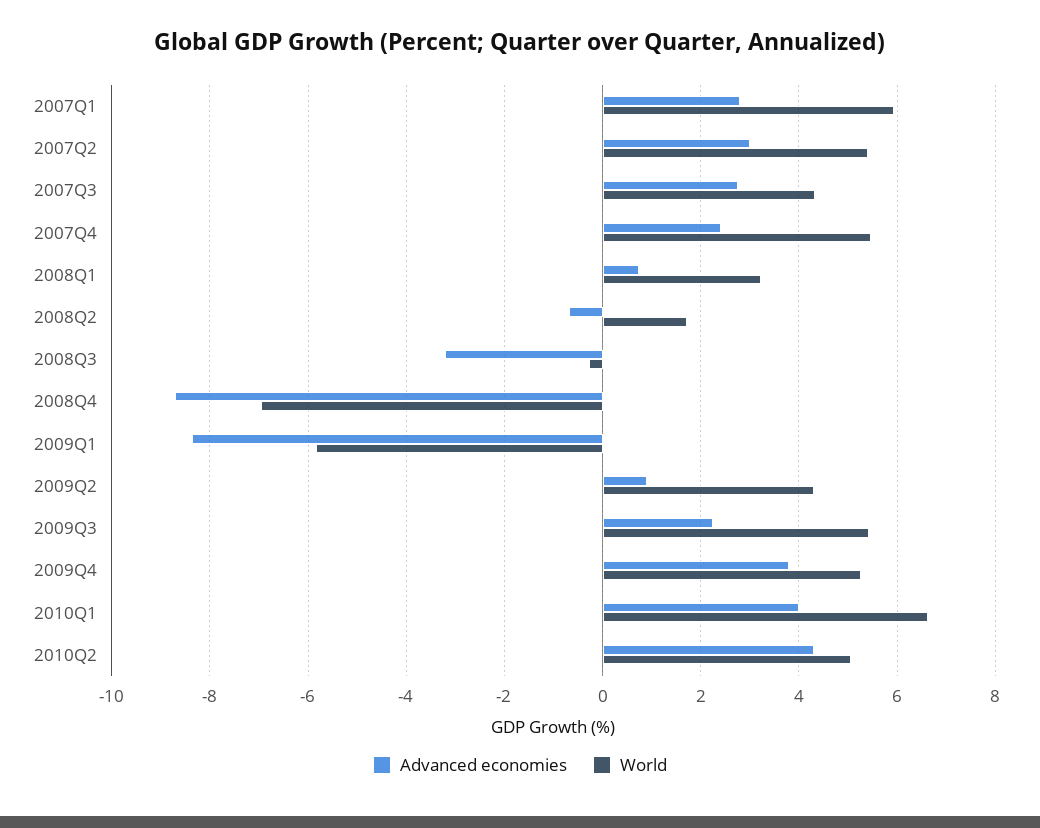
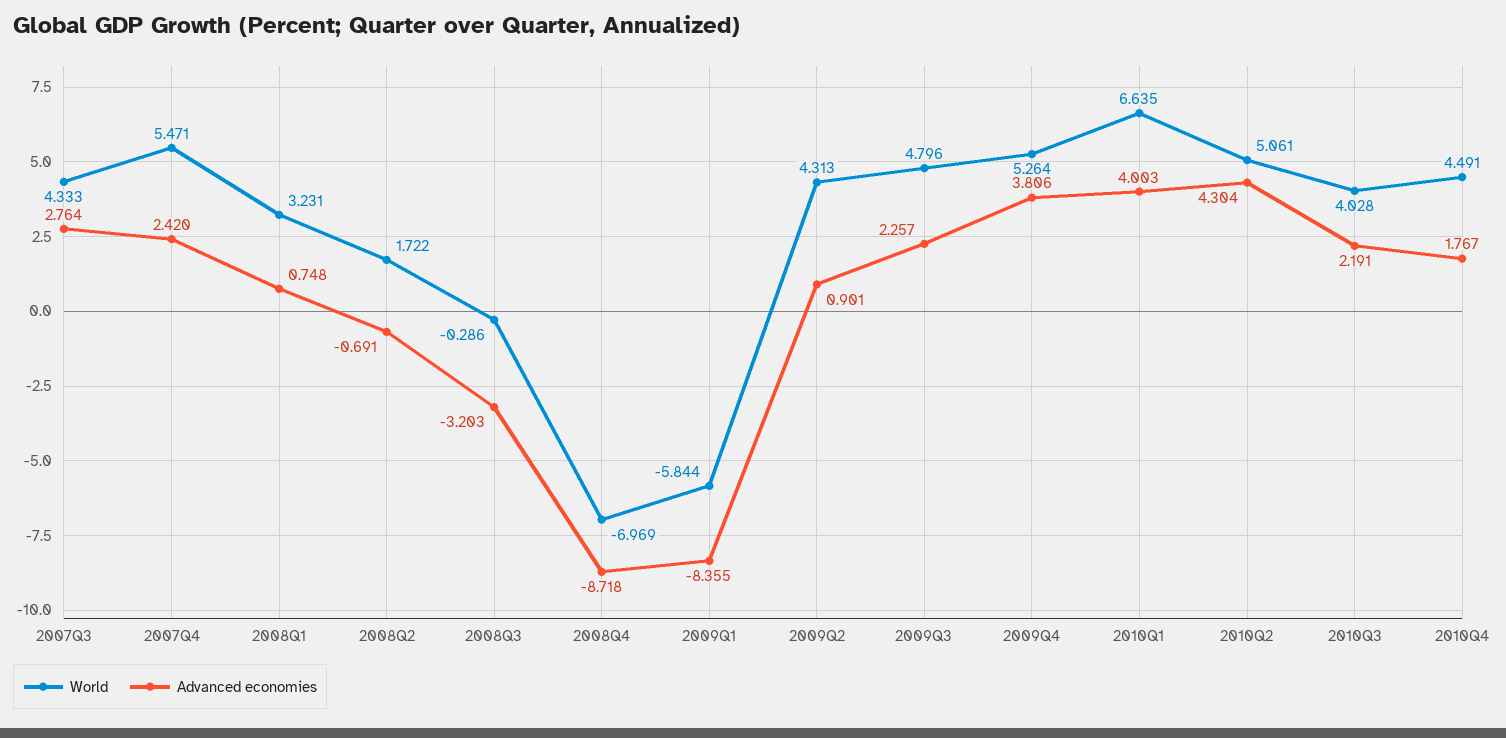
Advanced economies, 2007Q1: 2.8 -> none
World, 2007Q1: 6 -> none
Advanced economies, 2007Q2: 3 -> none
World, 2007Q2: 5.4 -> none
World, 2009Q3: 5.4 -> 4.796
World, 2010Q3: none -> 4.028
Advanced economies, 2010Q3: none -> 2.191
World, 2010Q4: none -> 4.491
Advanced economies, 2010Q4: none -> 1.767

